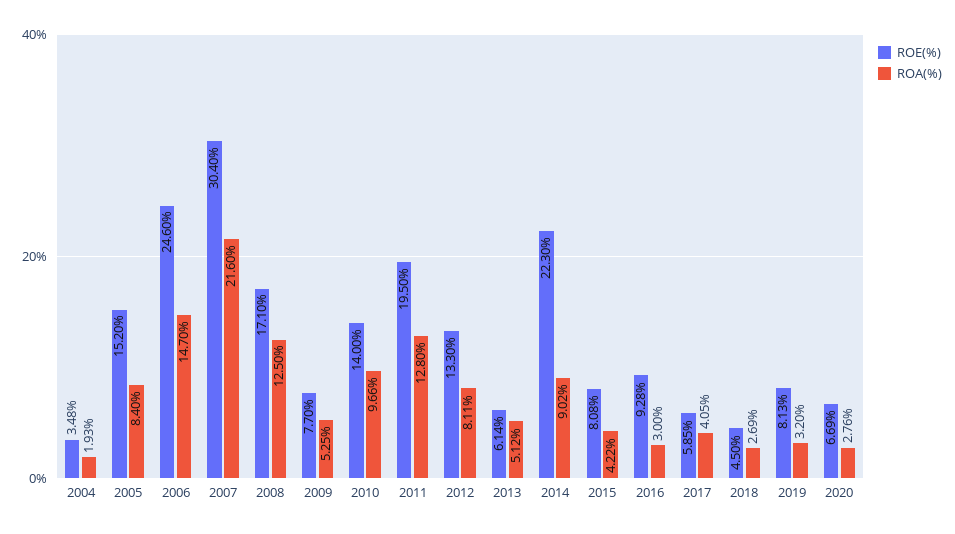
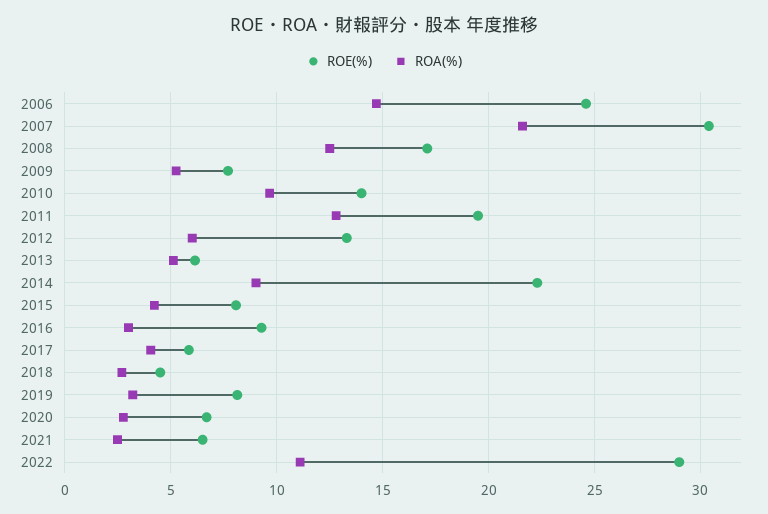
ROE(%), 2004: 3.48 -> none
ROA(%), 2004: 1.93 -> none
ROE(%), 2005: 15.2 -> none
ROA(%), 2005: 8.4 -> none
ROA(%), 2012: 8.11 -> 6
ROE(%), 2021: none -> 6.5
ROA(%), 2021: none -> 2.5
ROE(%), 2022: none -> 29
ROA(%), 2022: none -> 11

